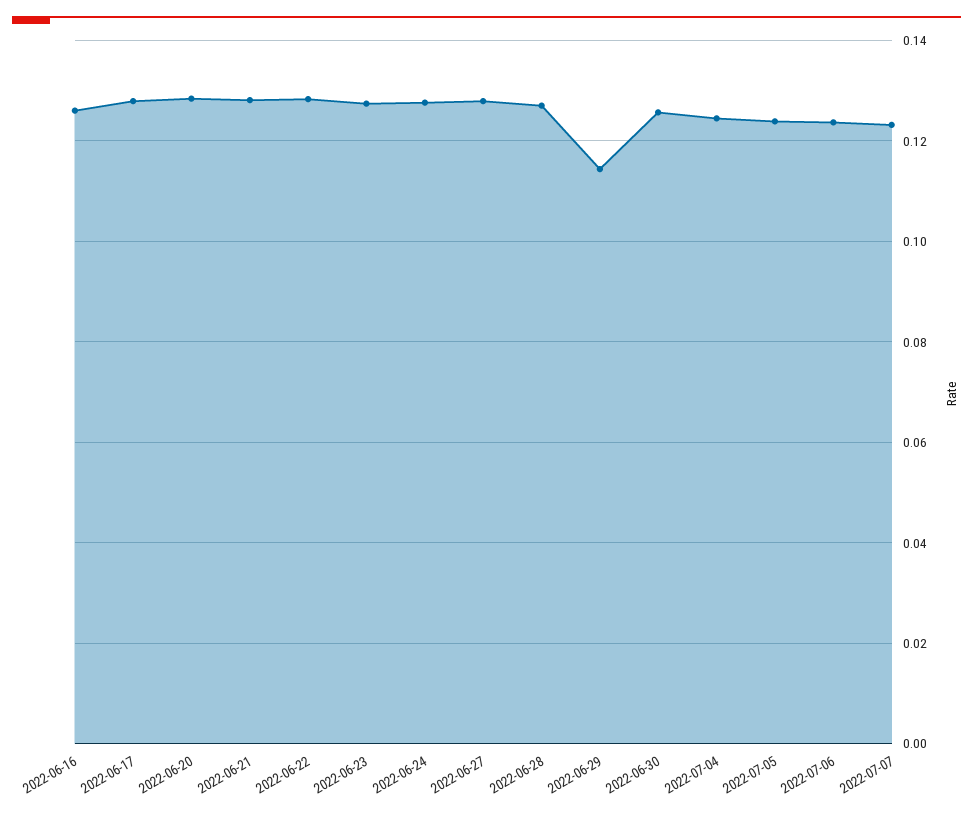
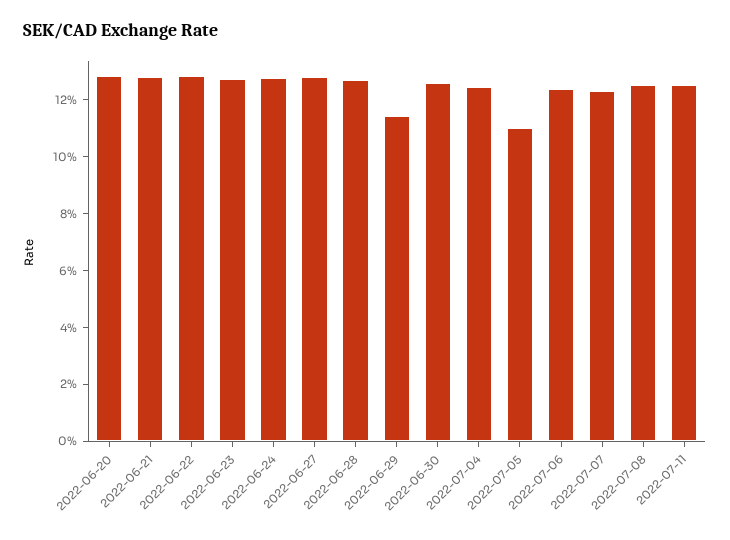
2022-06-16: 0.126 -> none
2022-06-17: 0.128 -> none
2022-07-05: 0.124 -> 0.11
2022-07-08: none -> 0.125
2022-07-11: none -> 0.125

